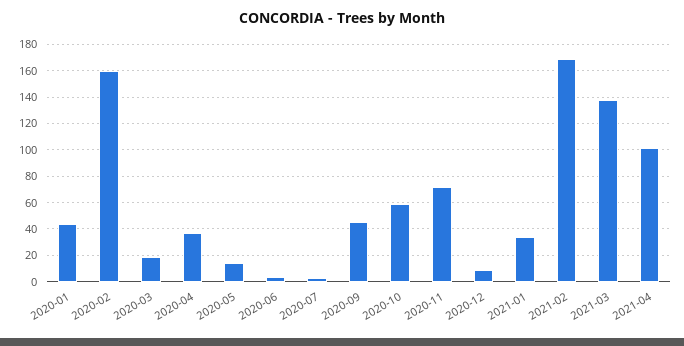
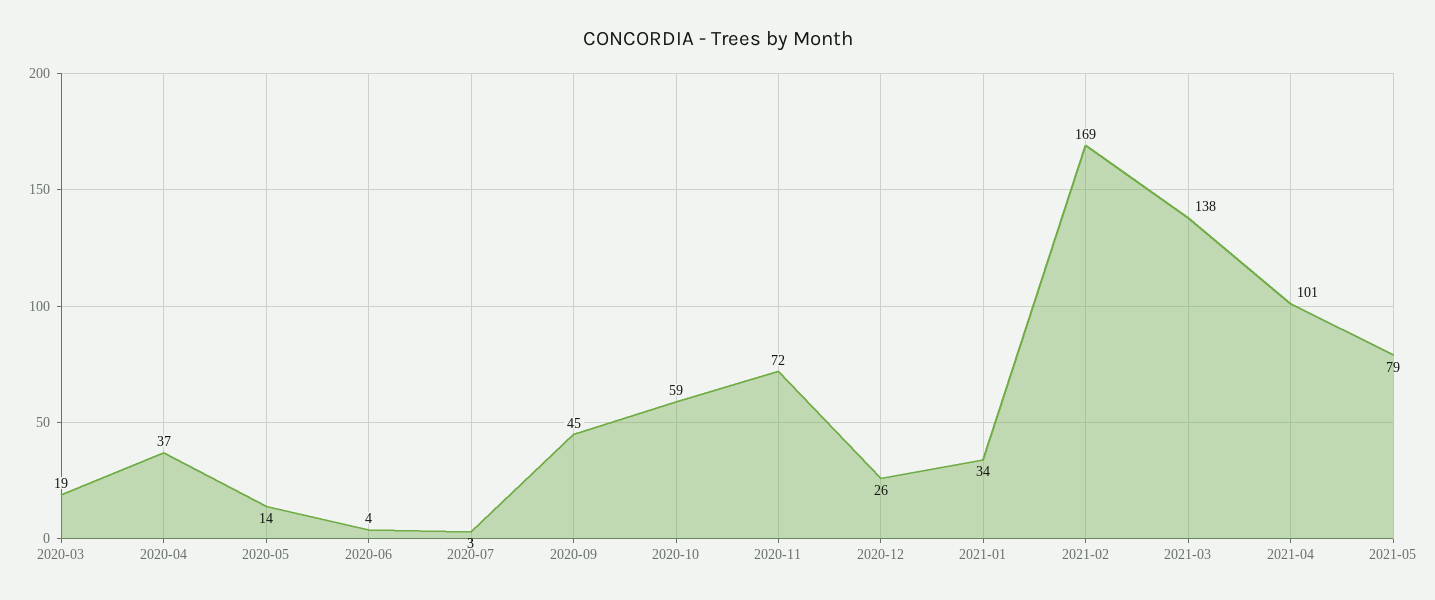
2020-01: 45 -> none
2020-02: 160 -> none
2020-12: 10 -> 26
2021-05: none -> 79

